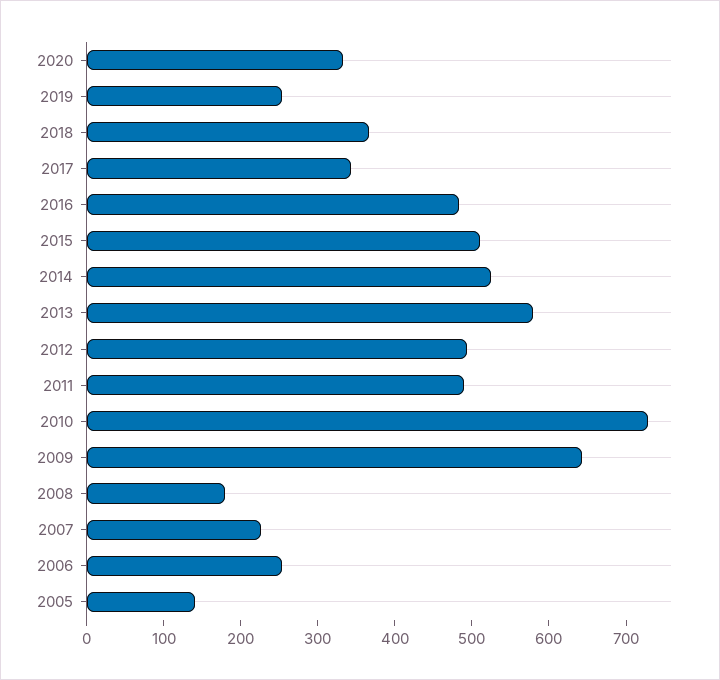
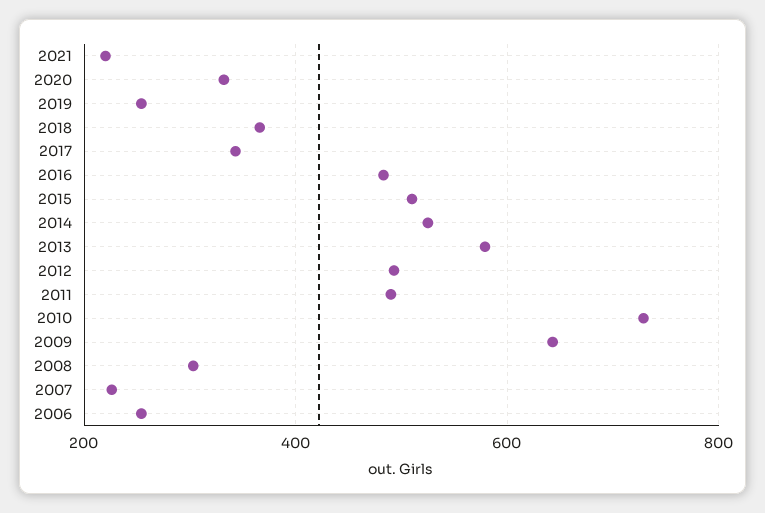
2008: 180 -> 300
2005: 140 -> none
2021: none -> 220

